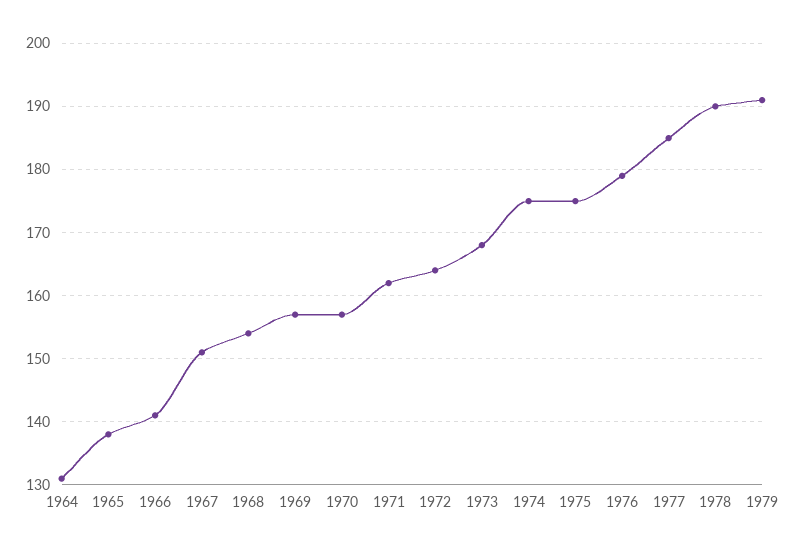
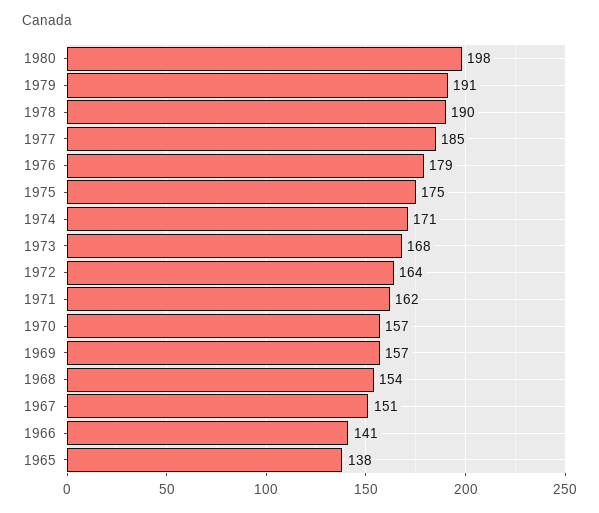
1964: 131 -> none
1974: 175 -> 171
1980: none -> 198

